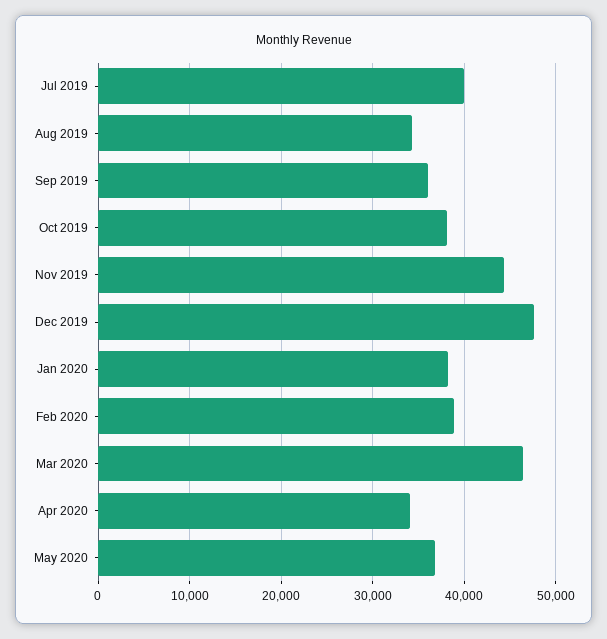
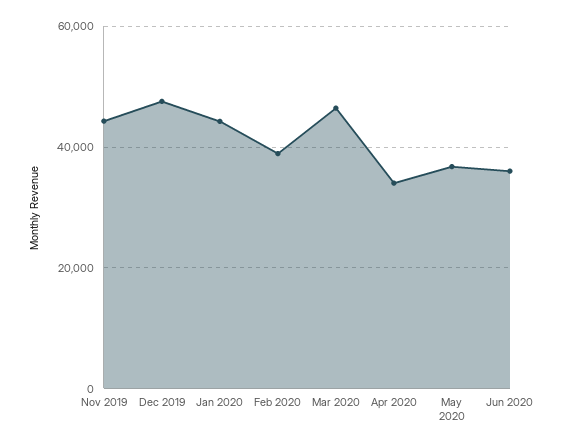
Jul 2019: 40000 -> none
Aug 2019: 34000 -> none
Sep 2019: 36000 -> none
Oct 2019: 38000 -> none
Jan 2020: 38000 -> 44000
Jun 2020: none -> 36000

